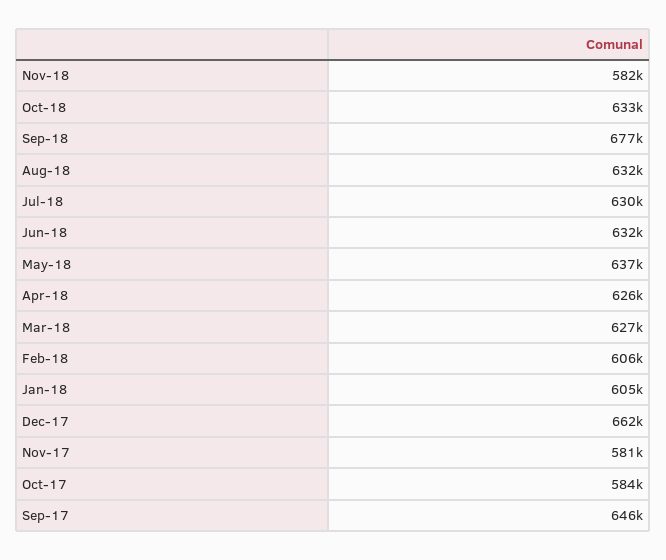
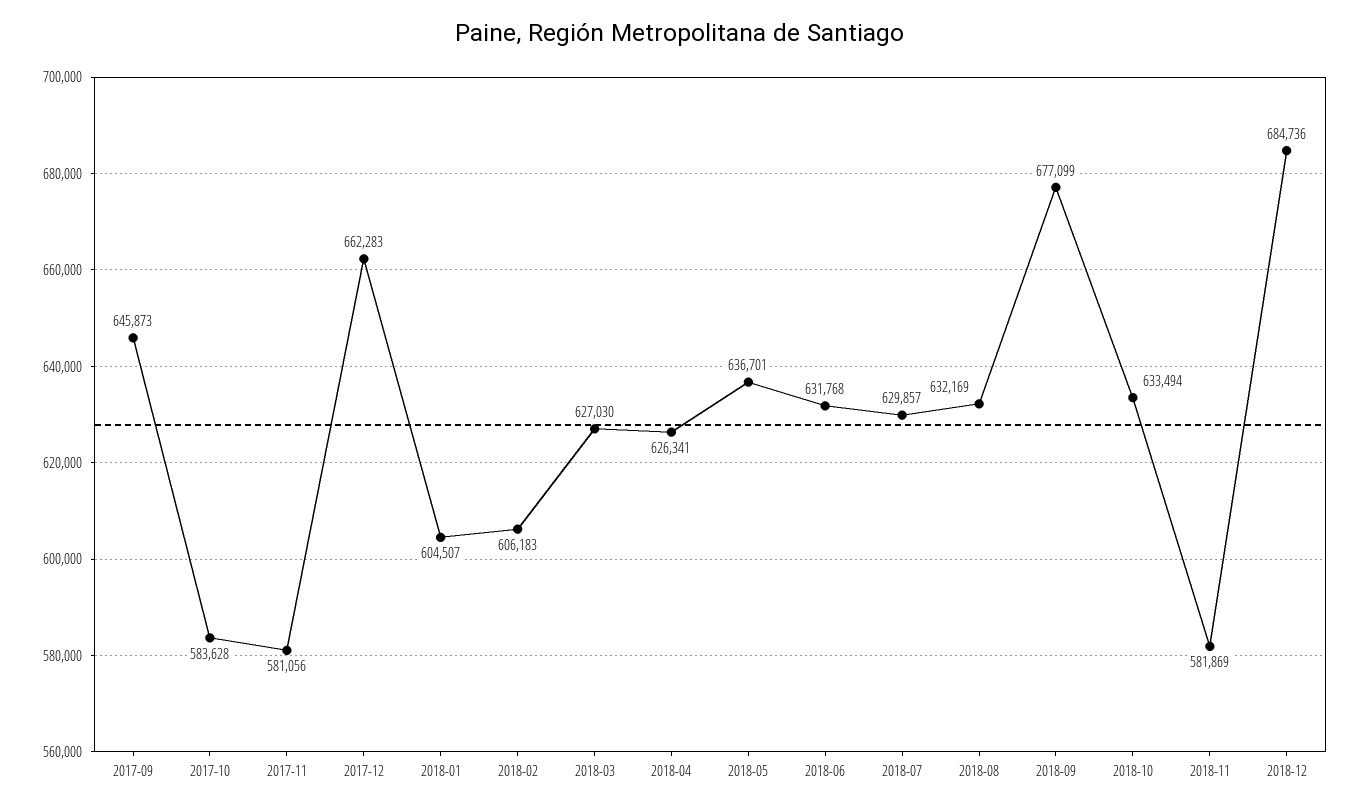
2018-12: none -> 684736

